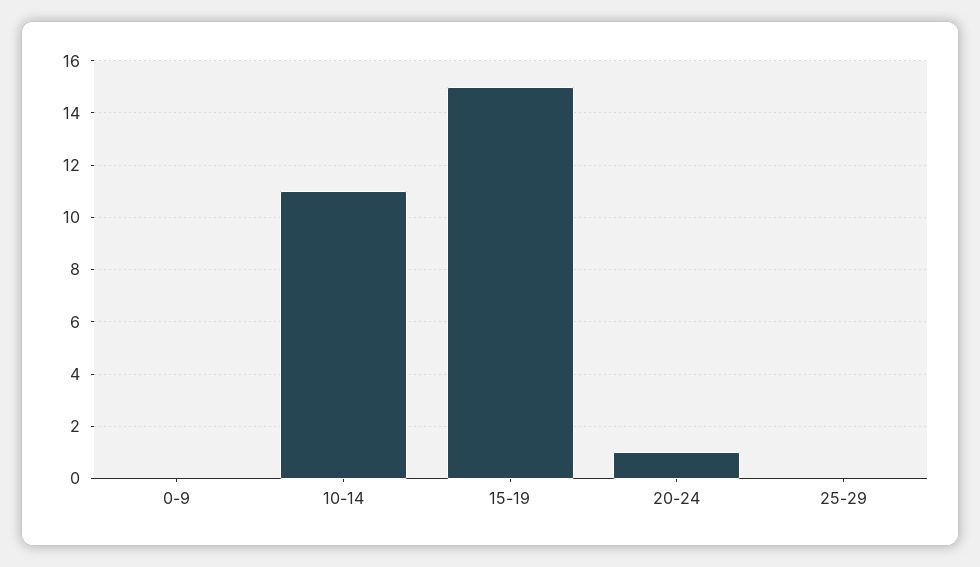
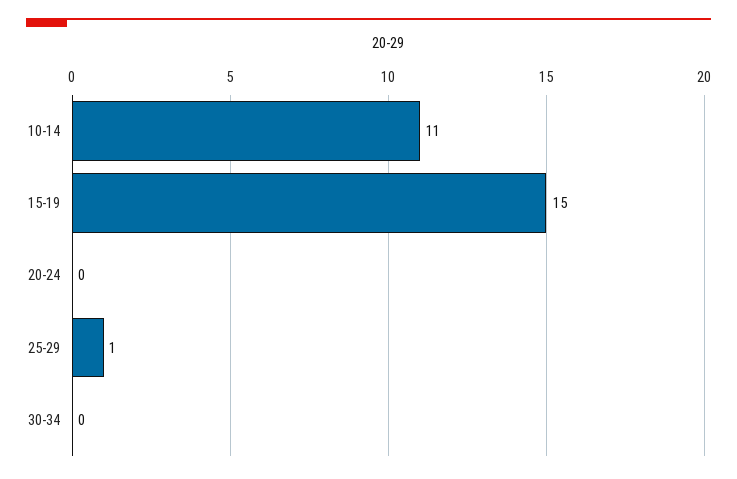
0-9: 0 -> none
20-24: 1 -> 0
25-29: 0 -> 1
30-34: none -> 0

